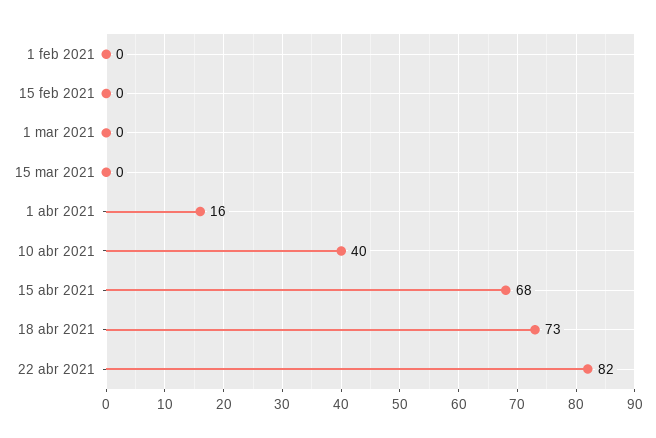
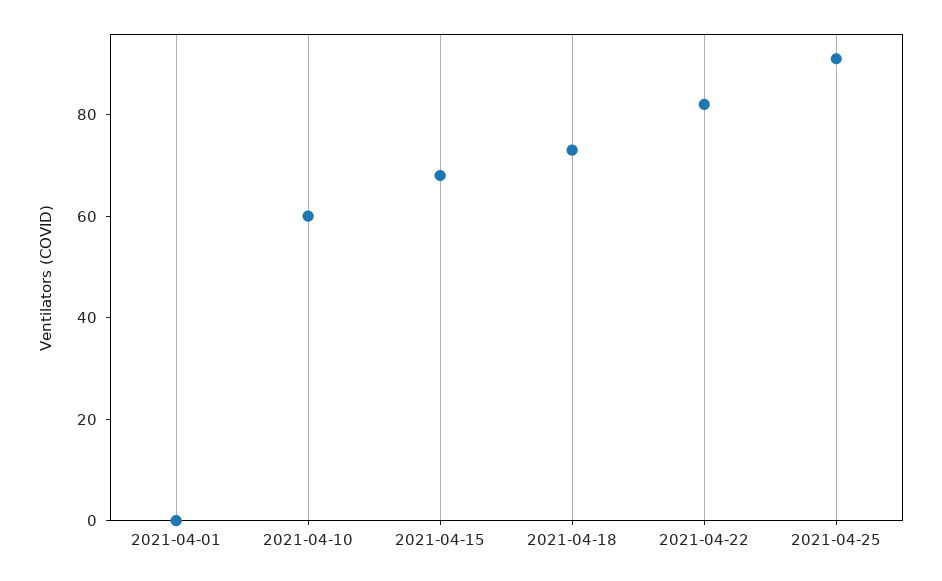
1 feb 2021: 0 -> none
15 feb 2021: 0 -> none
1 mar 2021: 0 -> none
15 mar 2021: 0 -> none
1 abr 2021: 16 -> 0
10 abr 2021: 40 -> 60
2021-04-25: none -> 90

